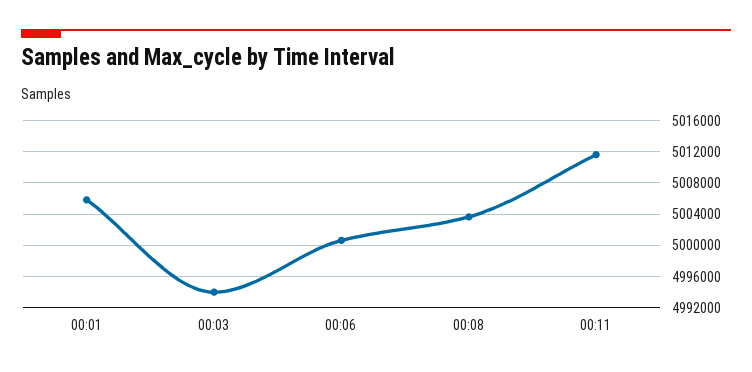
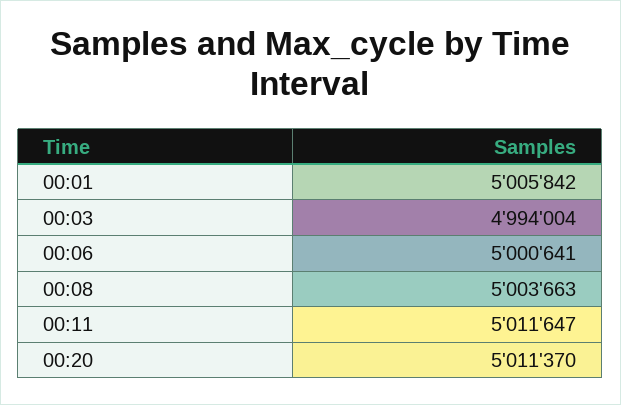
00:20: none -> 5011370

